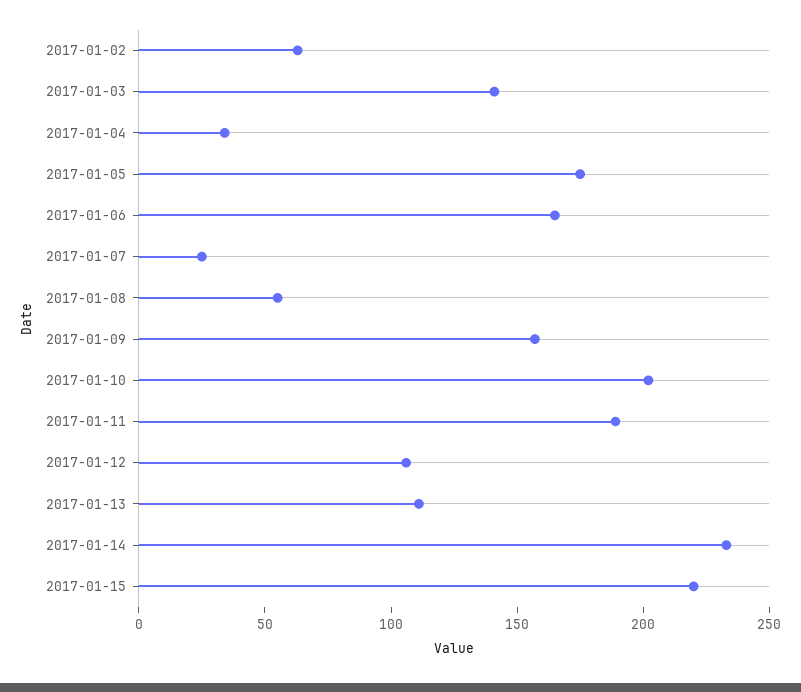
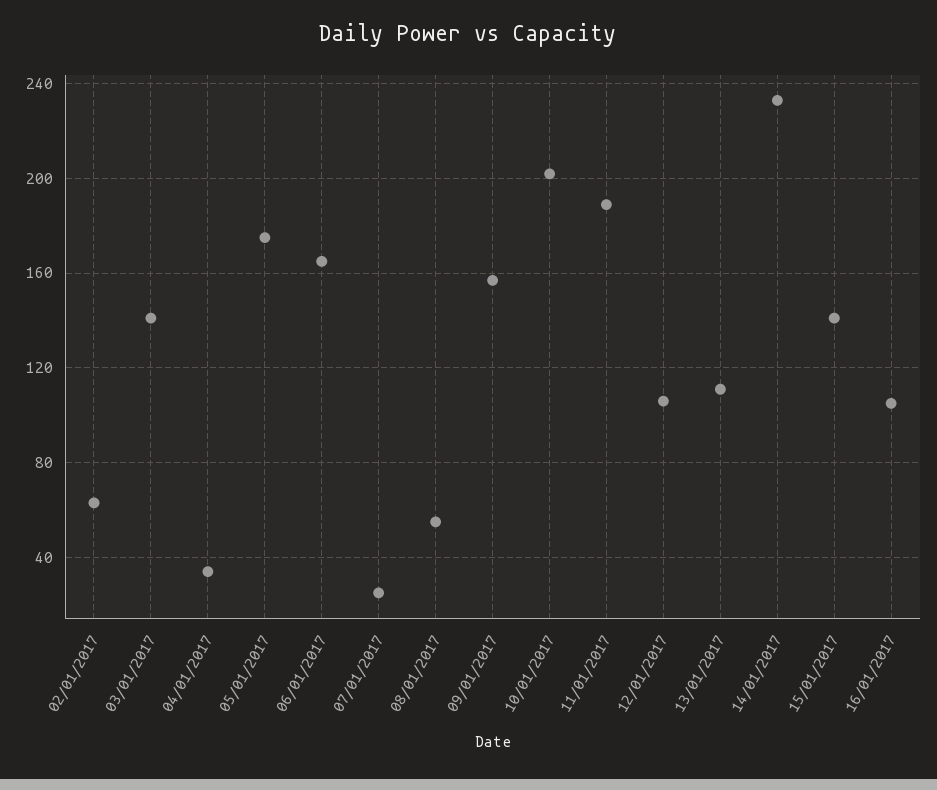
2017-01-15: 220 -> 140
16/01/2017: none -> 105

